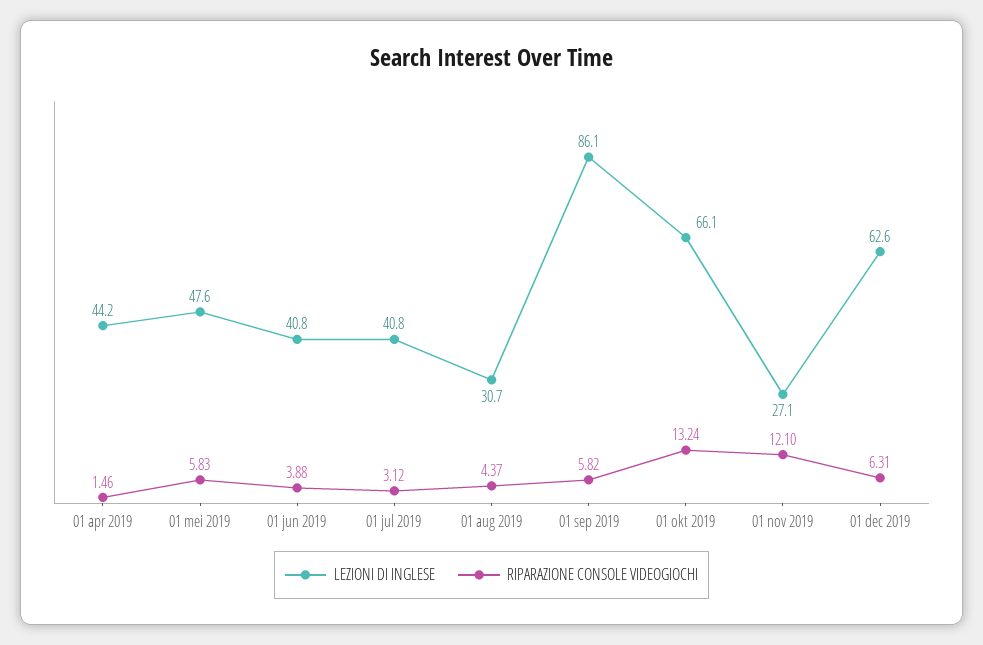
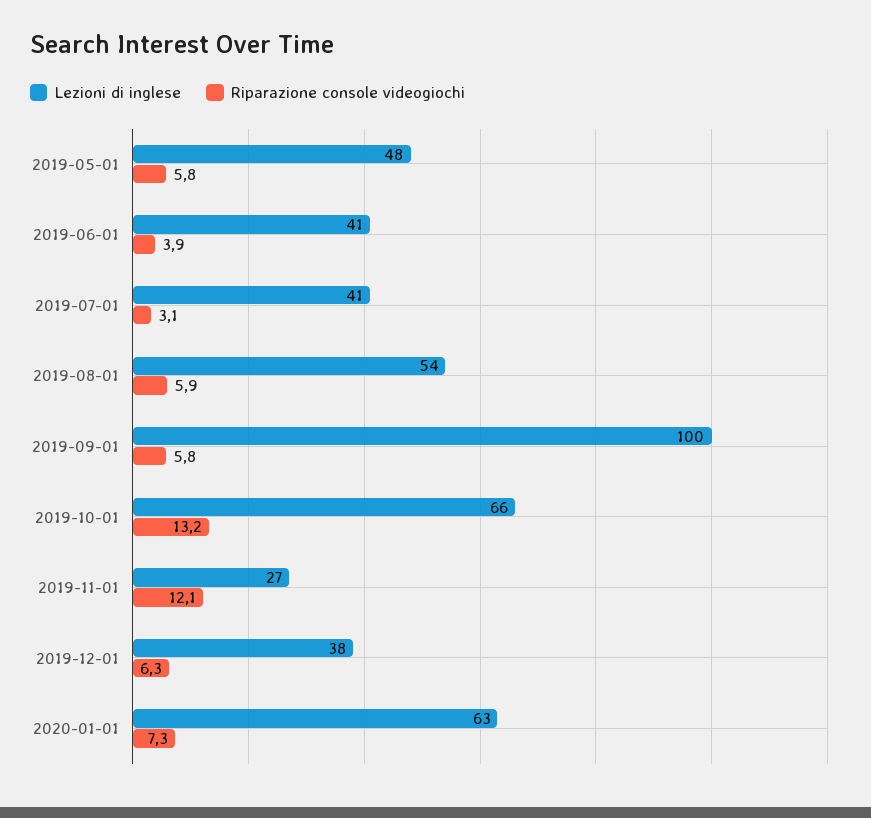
LEZIONI DI INGLESE, 01 apr 2019: 44.2 -> none
RIPARAZIONE CONSOLE VIDEOGIOCHI, 01 apr 2019: 1.46 -> none
LEZIONI DI INGLESE, 01 aug 2019: 30.7 -> 54
RIPARAZIONE CONSOLE VIDEOGIOCHI, 01 aug 2019: 4.37 -> 5.9
LEZIONI DI INGLESE, 01 sep 2019: 86.1 -> 100
LEZIONI DI INGLESE, 01 dec 2019: 62.6 -> 38
LEZIONI DI INGLESE, 2020-01-01: none -> 63
RIPARAZIONE CONSOLE VIDEOGIOCHI, 2020-01-01: none -> 7.3

